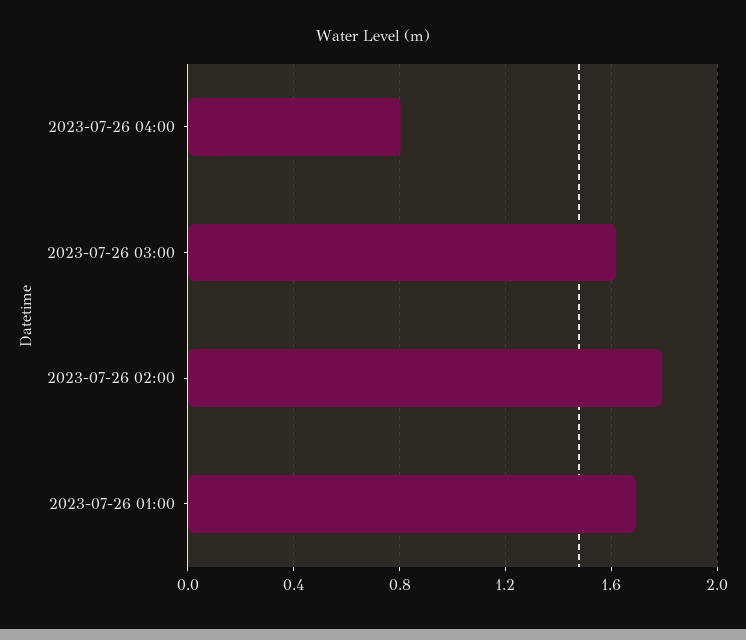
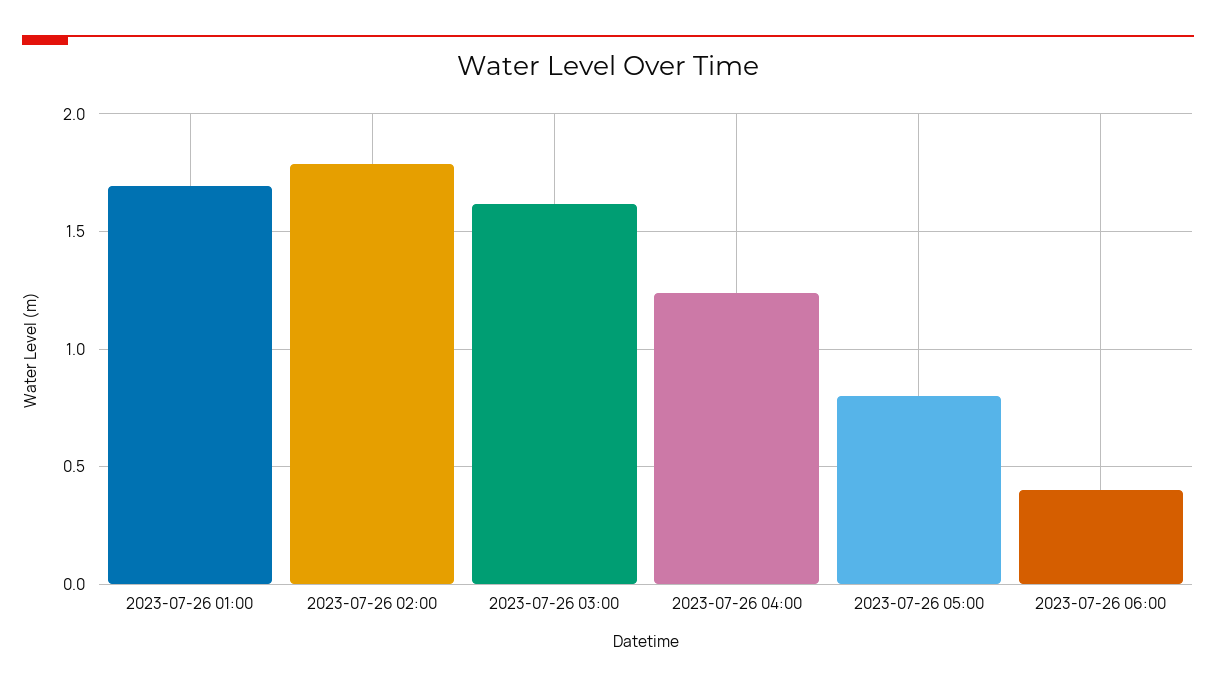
2023-07-26 04:00: 0.8 -> 1.25
2023-07-26 05:00: none -> 0.8
2023-07-26 06:00: none -> 0.4

